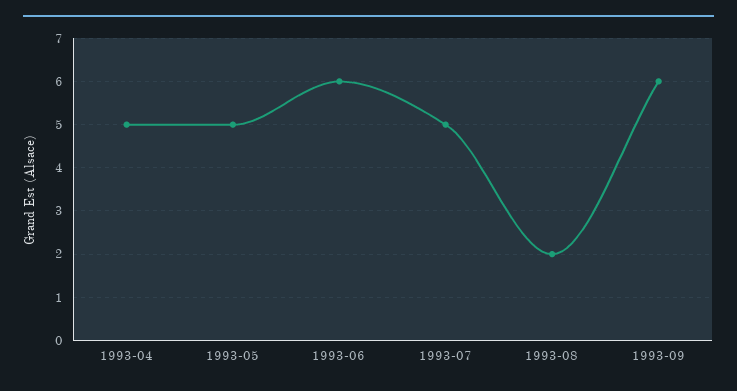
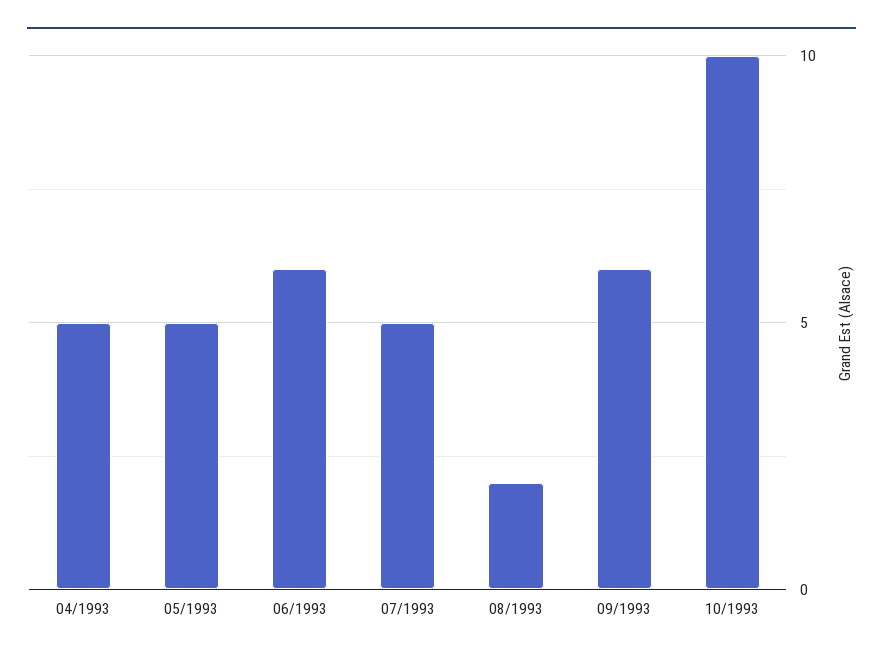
10/1993: none -> 10

